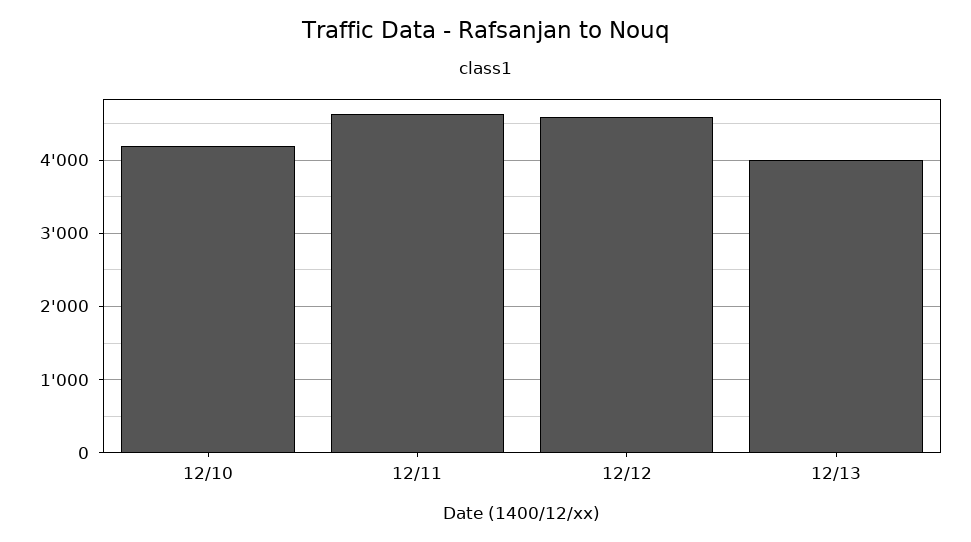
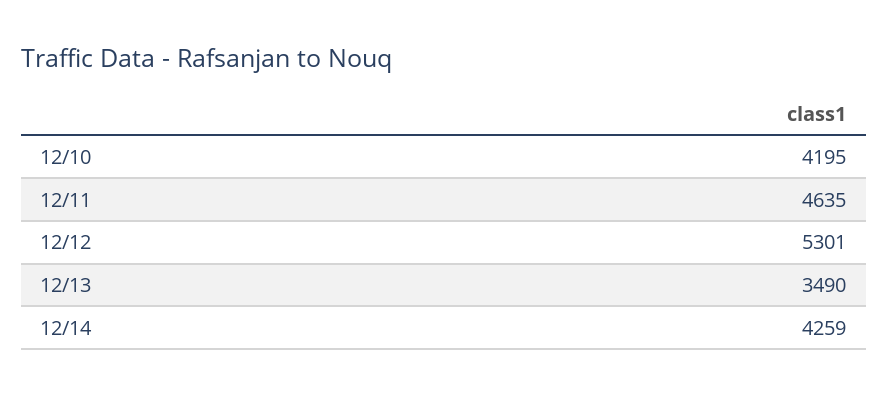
12/12: 4600 -> 5301
12/13: 4000 -> 3490
12/14: none -> 4259

